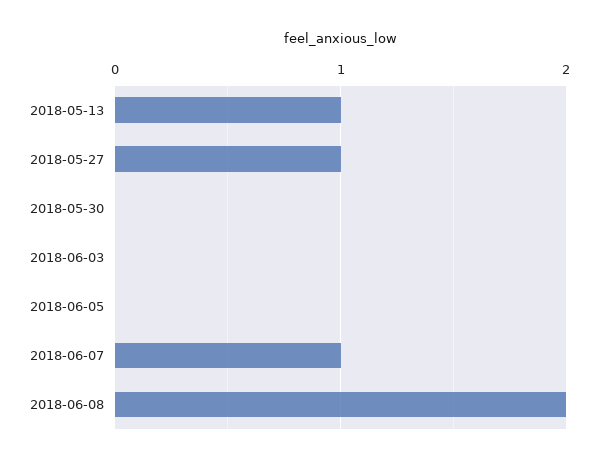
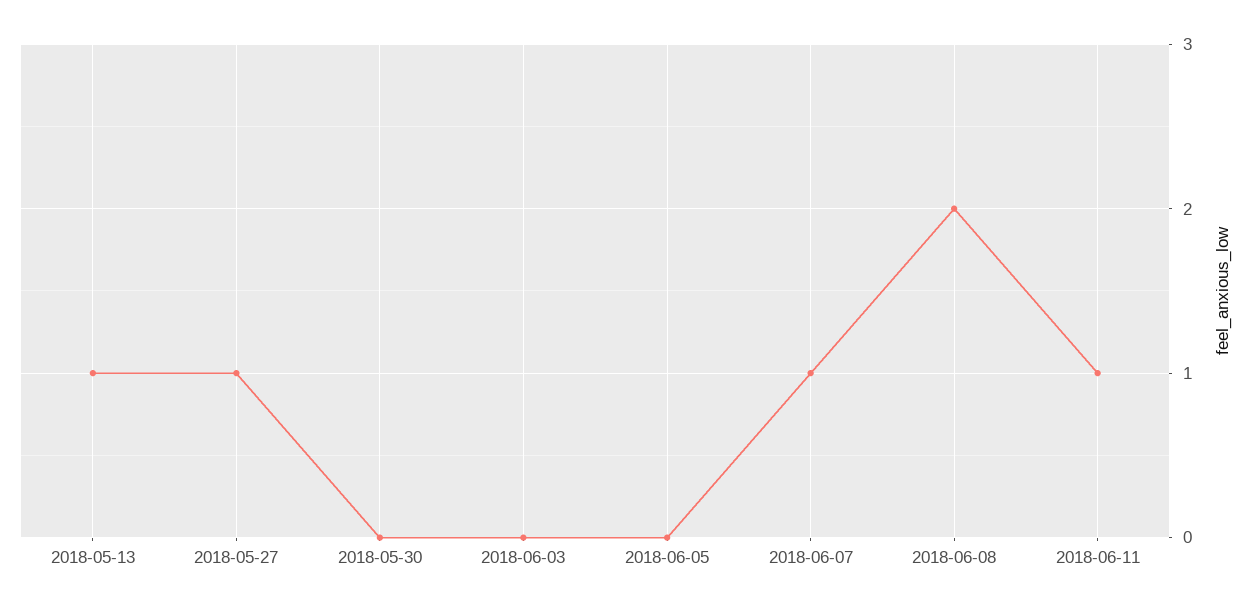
2018-06-11: none -> 1

